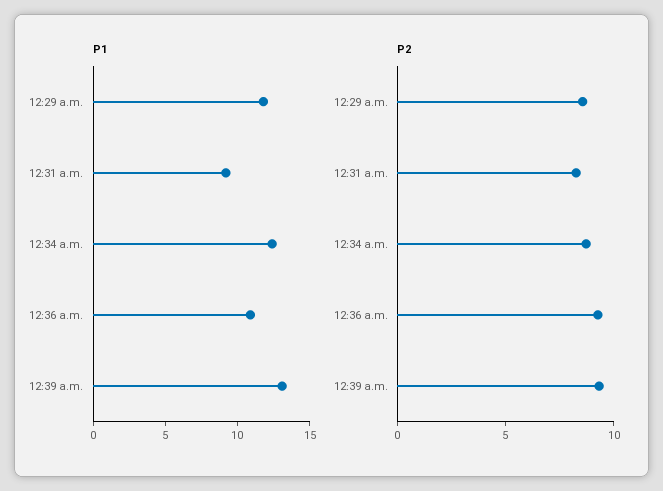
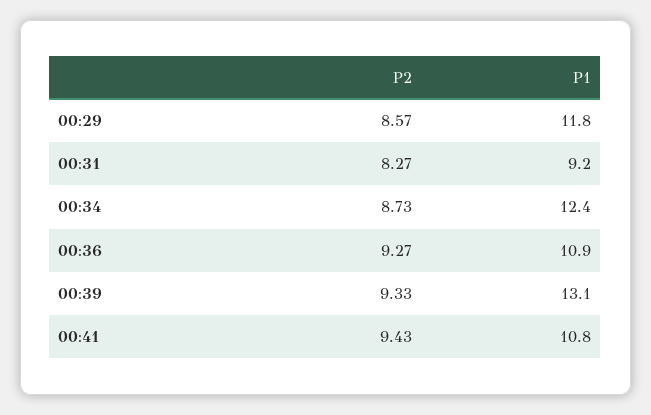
P2, 00:41: none -> 9.43
P1, 00:41: none -> 10.8

